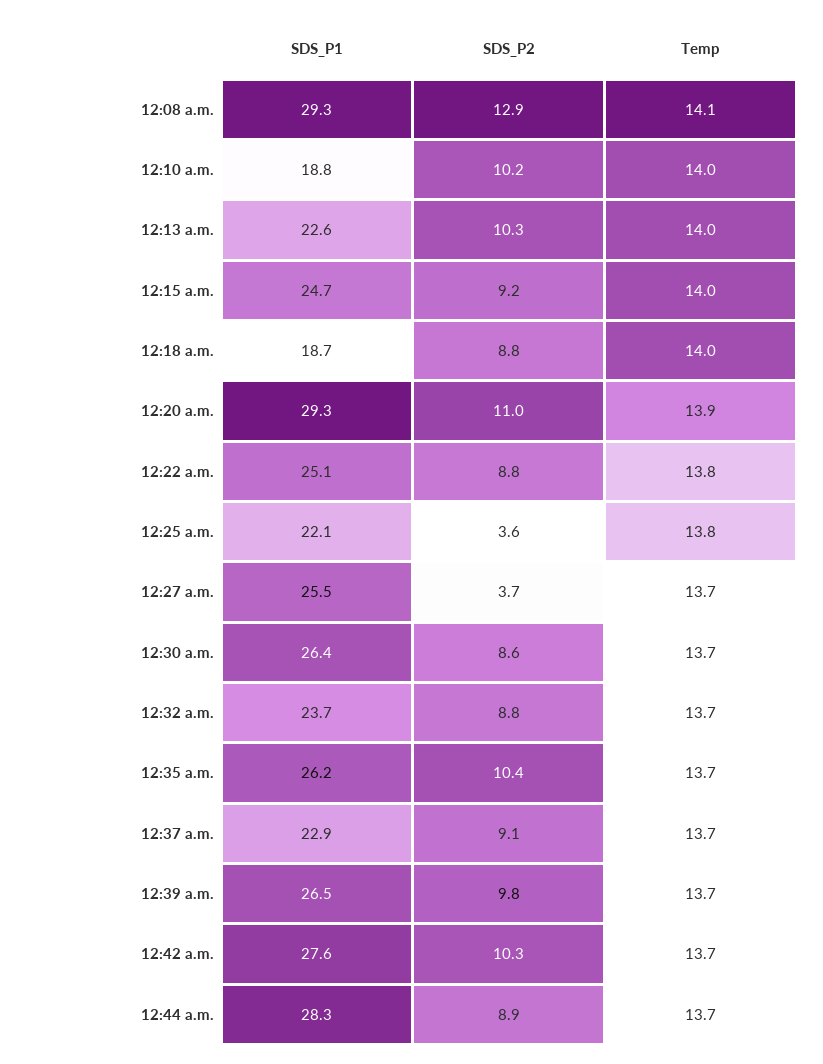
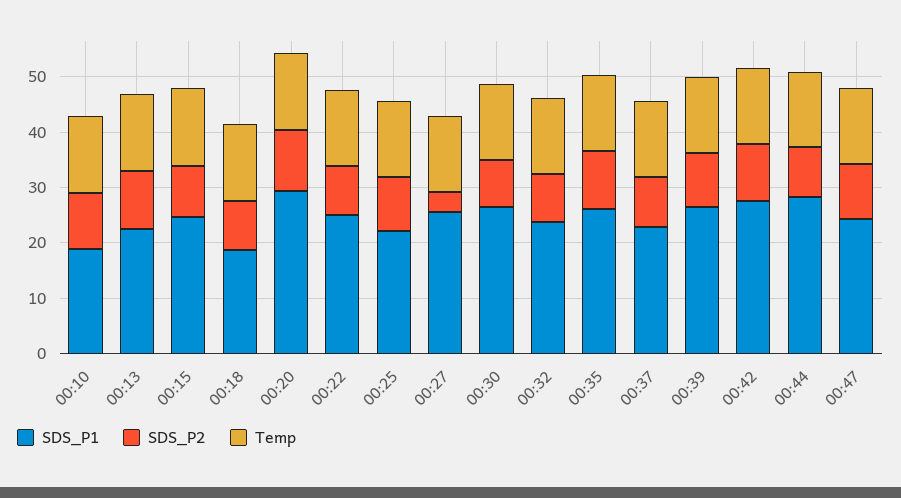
SDS_P1, 12:08 a.m.: 29.3 -> none
SDS_P2, 12:08 a.m.: 12.9 -> none
Temp, 12:08 a.m.: 14.1 -> none
SDS_P2, 12:25 a.m.: 3.6 -> 10
SDS_P1, 00:47: none -> 24
SDS_P2, 00:47: none -> 10
Temp, 00:47: none -> 14

